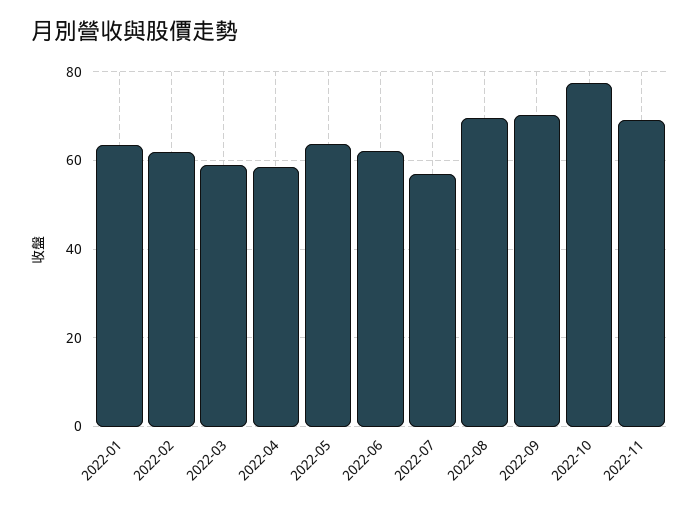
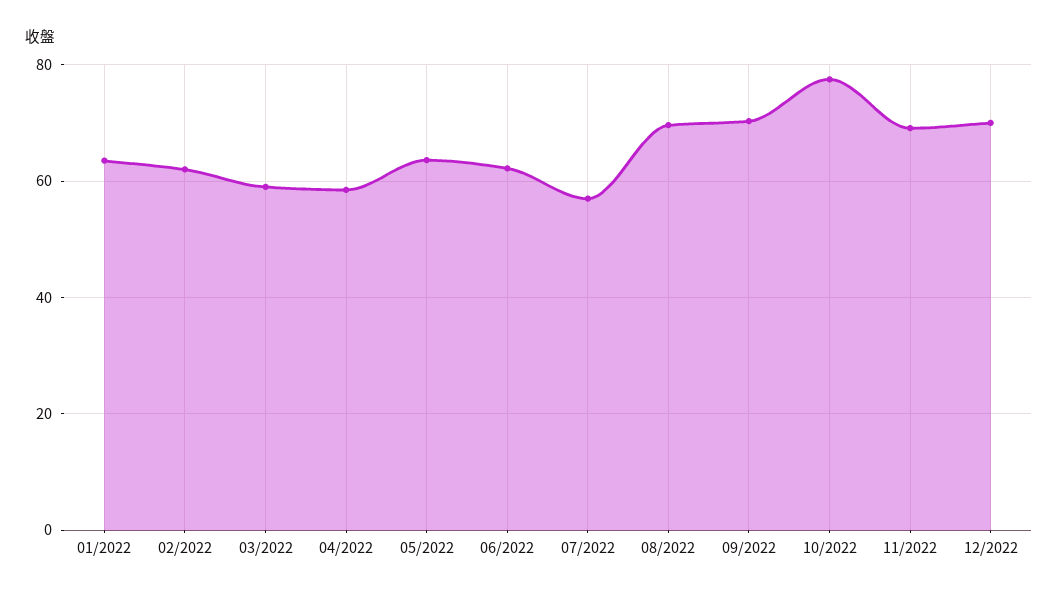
12/2022: none -> 70

